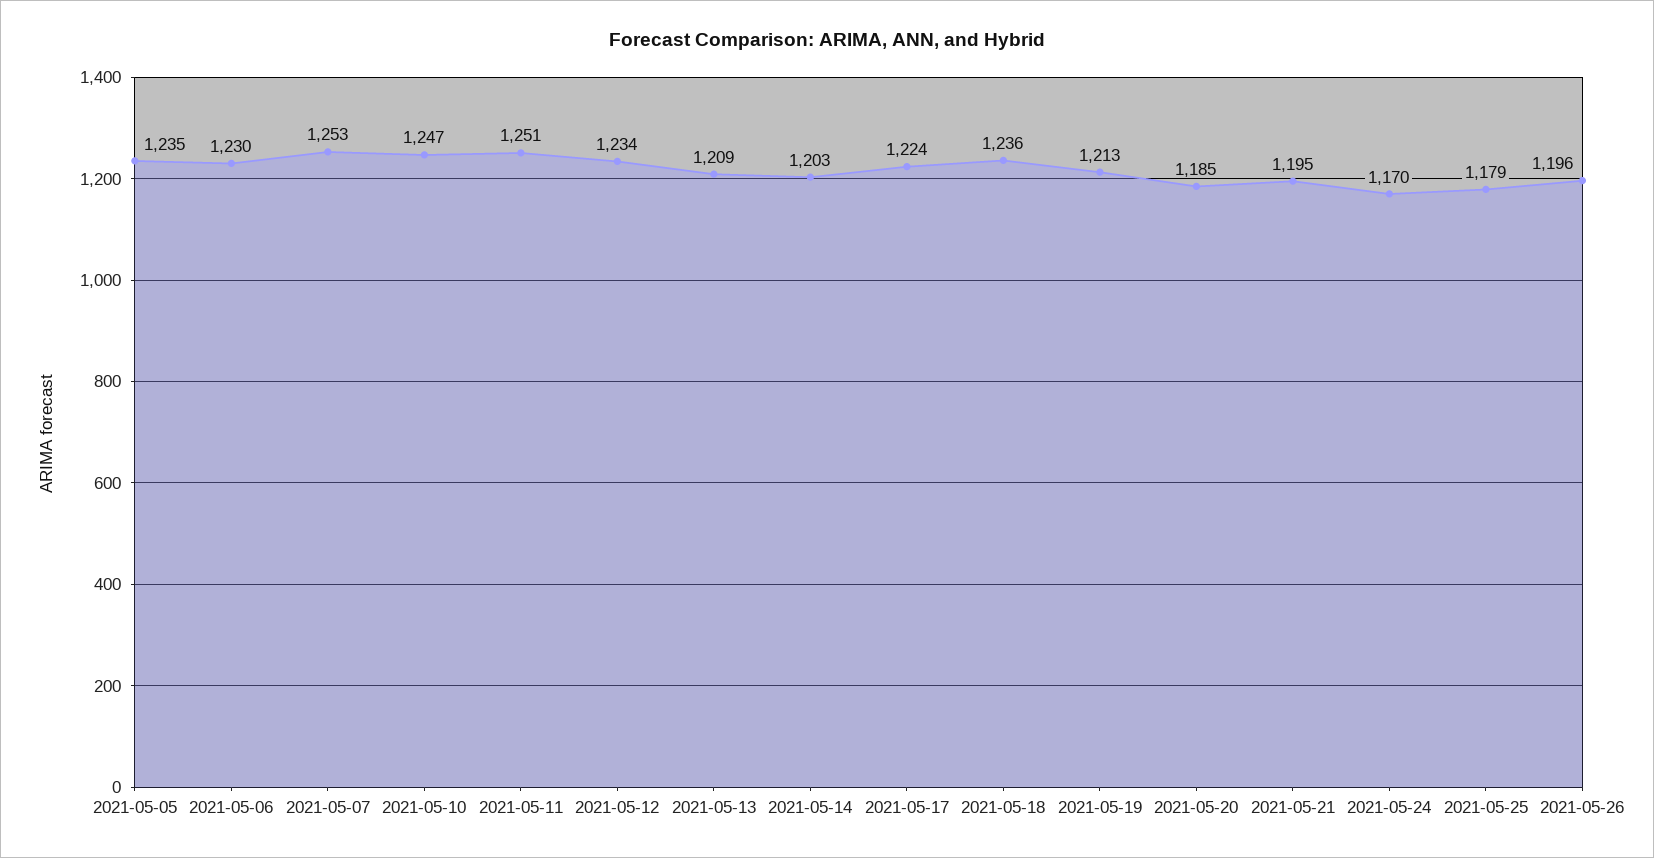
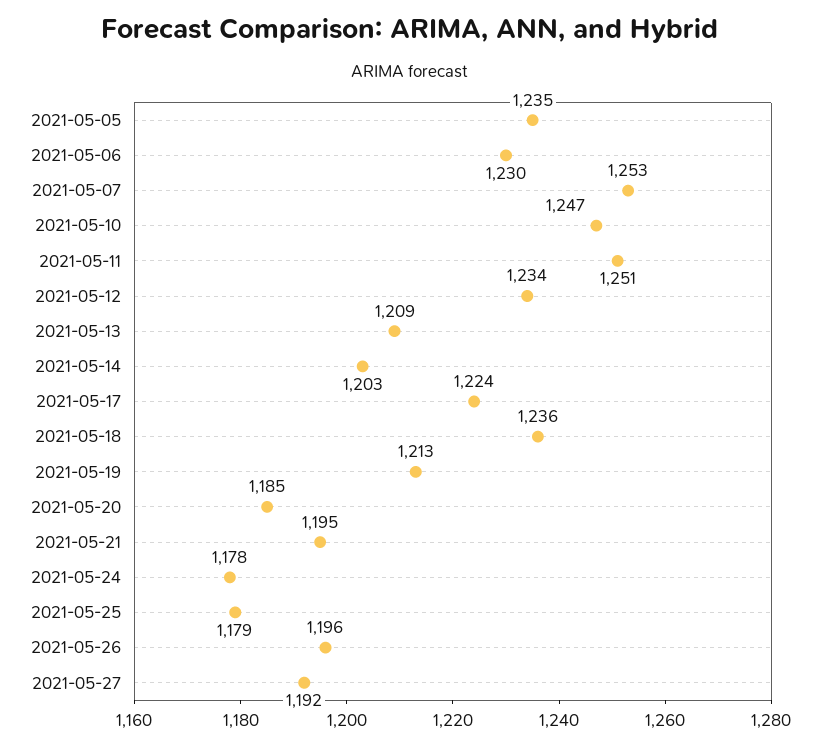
2021-05-24: 1170 -> 1178
2021-05-27: none -> 1192

